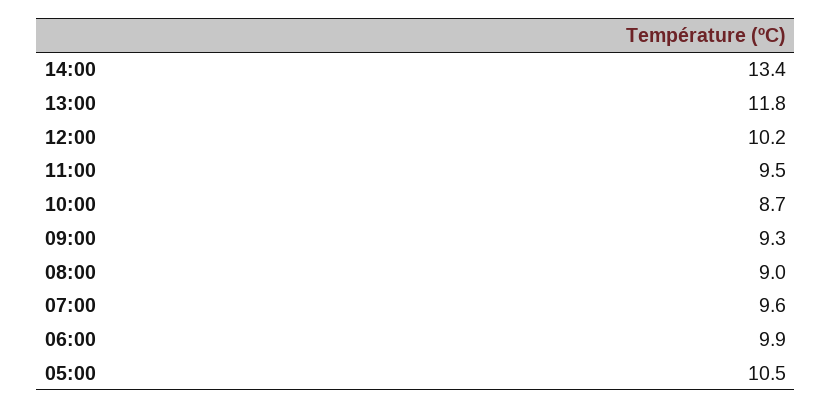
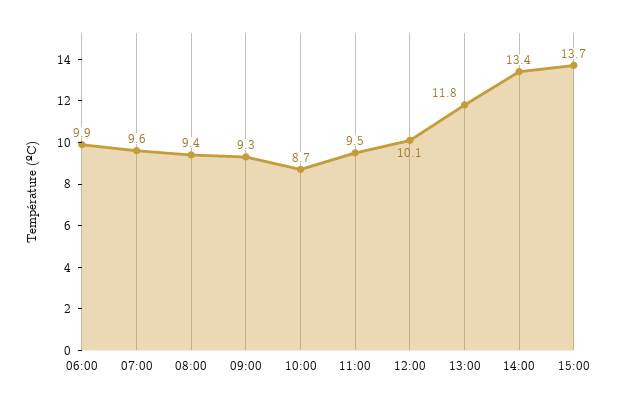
12:00: 10.2 -> 10.1
08:00: 9 -> 9.4
05:00: 10.5 -> none
15:00: none -> 13.7

